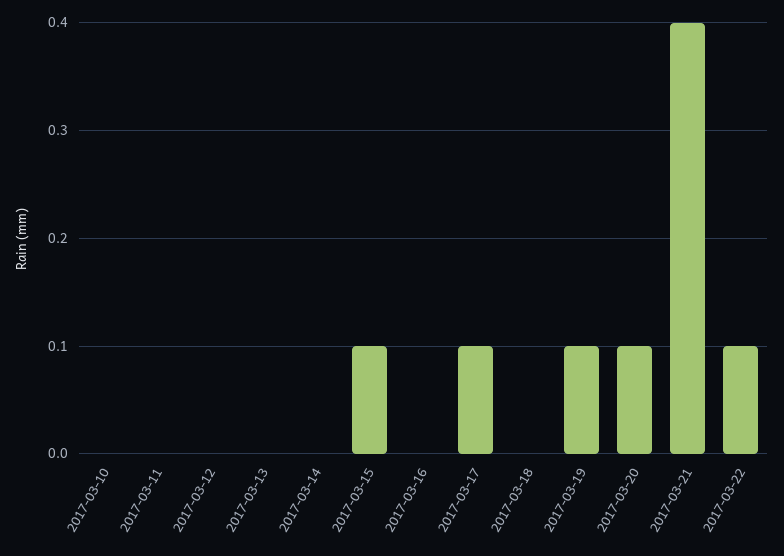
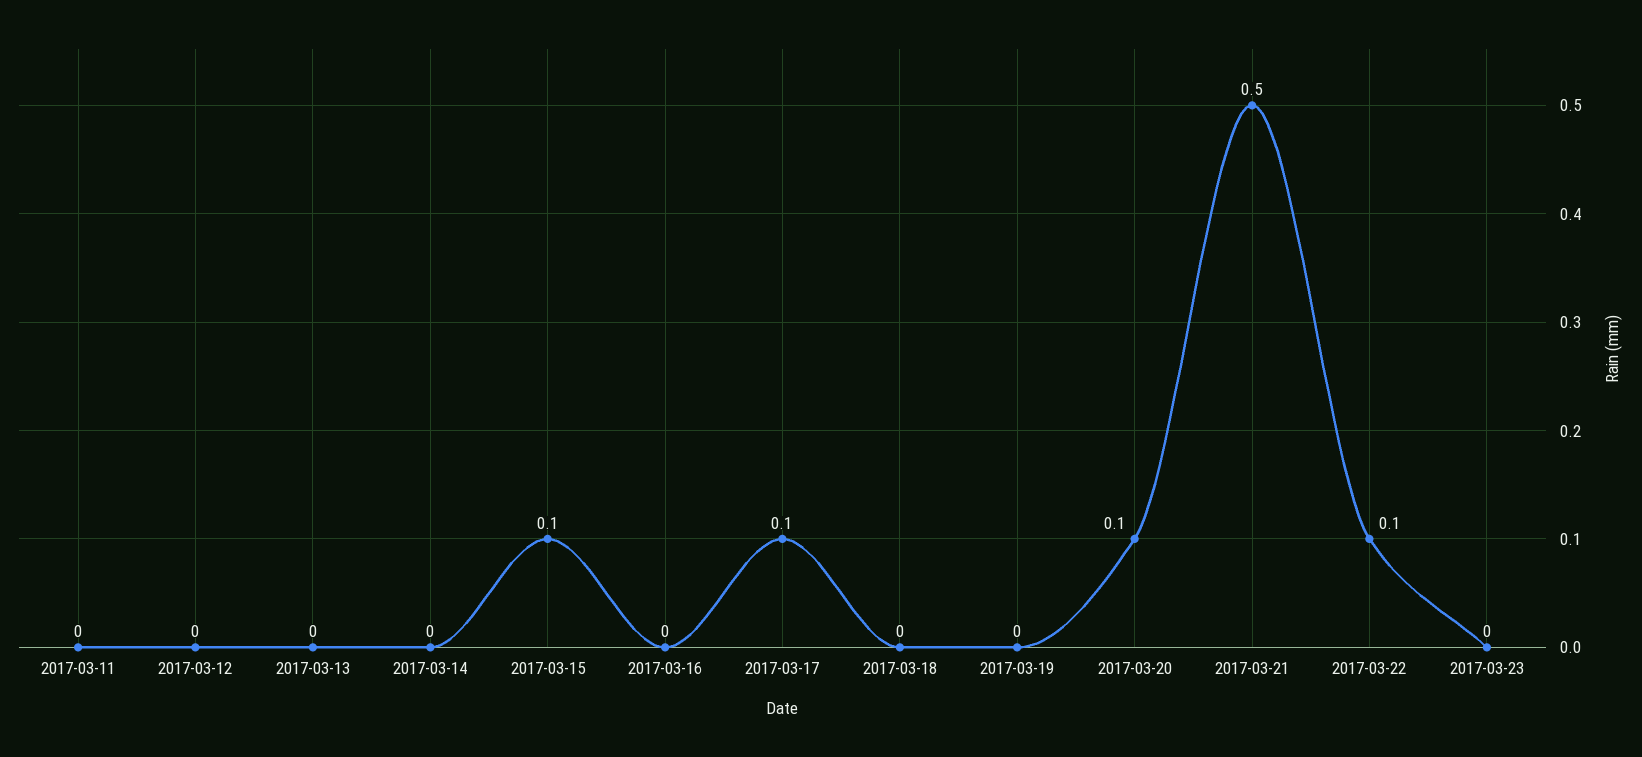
2017-03-10: 0 -> none
2017-03-19: 0.1 -> 0
2017-03-21: 0.4 -> 0.5
2017-03-23: none -> 0

